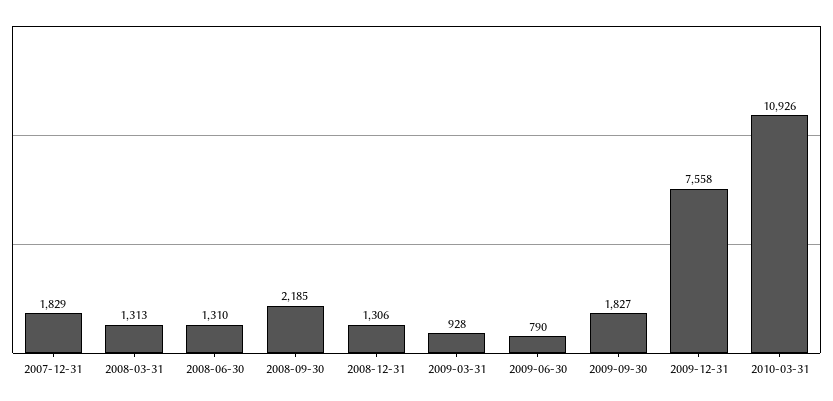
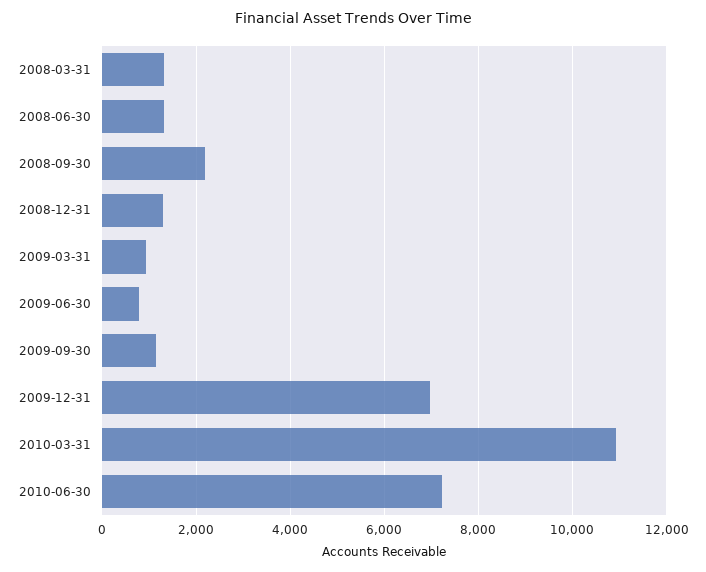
2007-12-31: 1829 -> none
2009-09-30: 1827 -> 1200
2009-12-31: 7558 -> 7000
2010-06-30: none -> 7200

